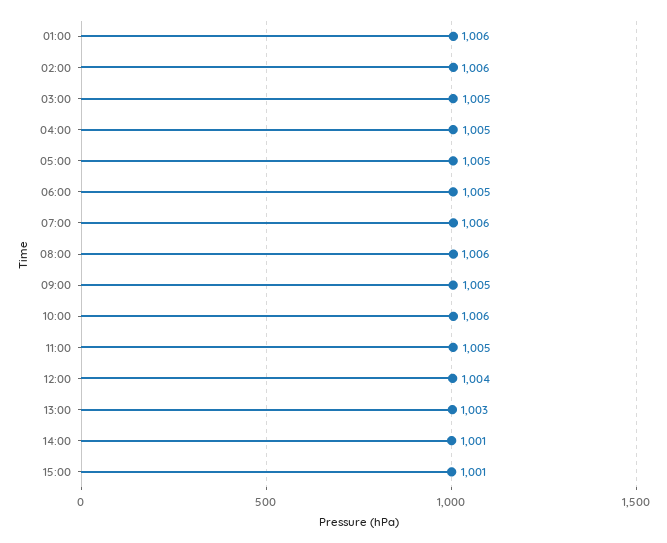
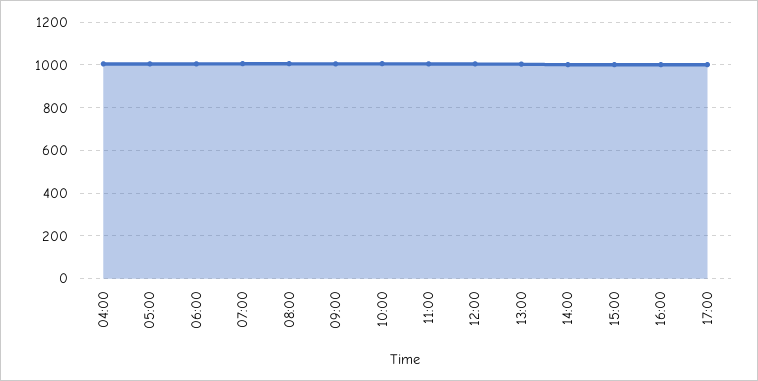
01:00: 1006 -> none
02:00: 1006 -> none
03:00: 1005 -> none
16:00: none -> 1000
17:00: none -> 1000

